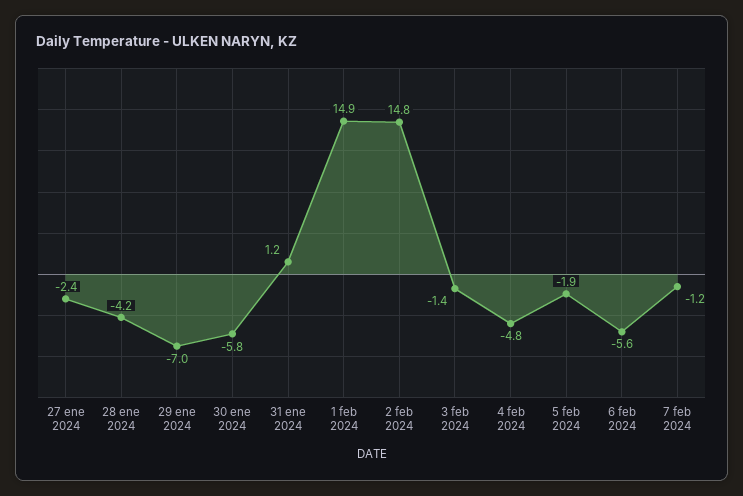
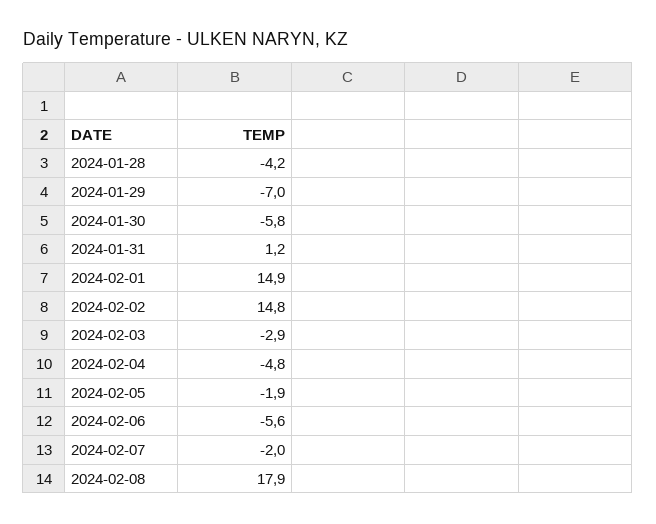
27 ene 2024: -2.4 -> none
3 feb 2024: -1.4 -> -2.9
7 feb 2024: -1.2 -> -2
2024-02-08: none -> 17.9

